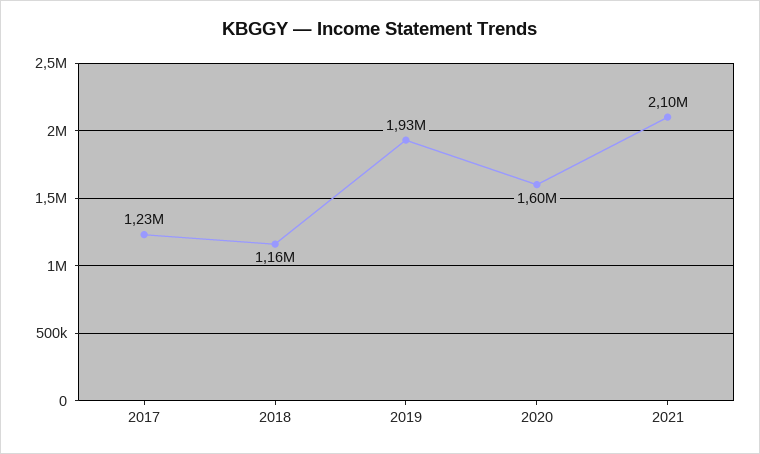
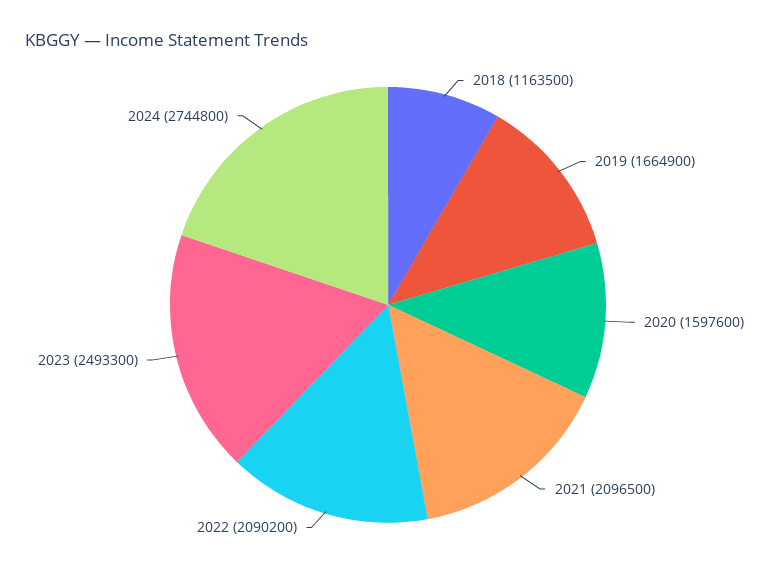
2017: 1230000 -> none
2019: 1930000 -> 1664900
2022: none -> 2090200
2023: none -> 2493300
2024: none -> 2744800

